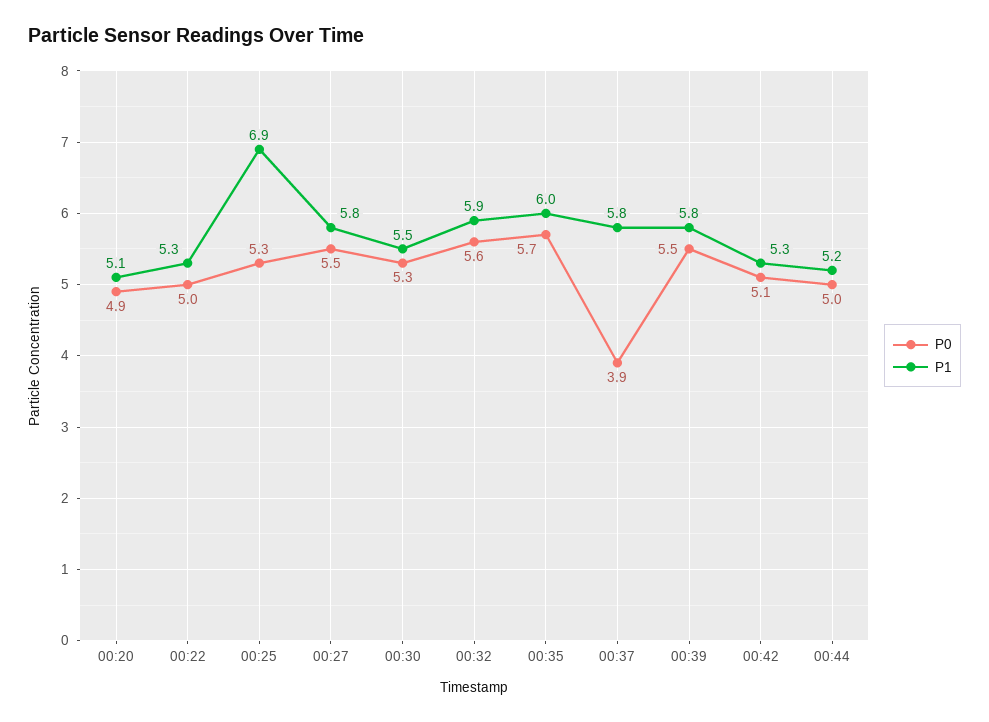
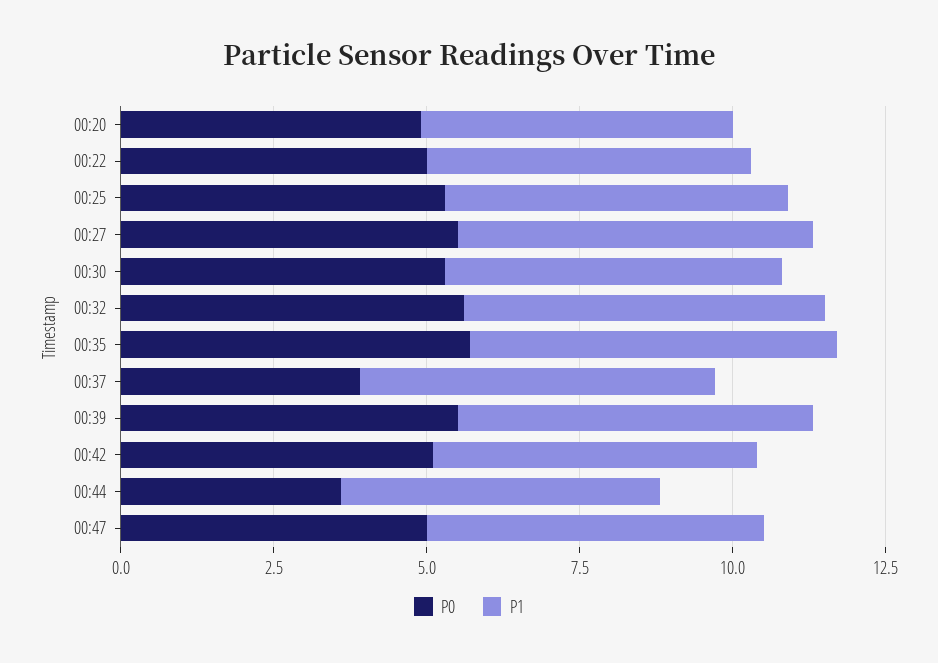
P1, 00:25: 6.9 -> 5.5
P0, 00:44: 5 -> 3.5
P0, 00:47: none -> 5
P1, 00:47: none -> 5.5

